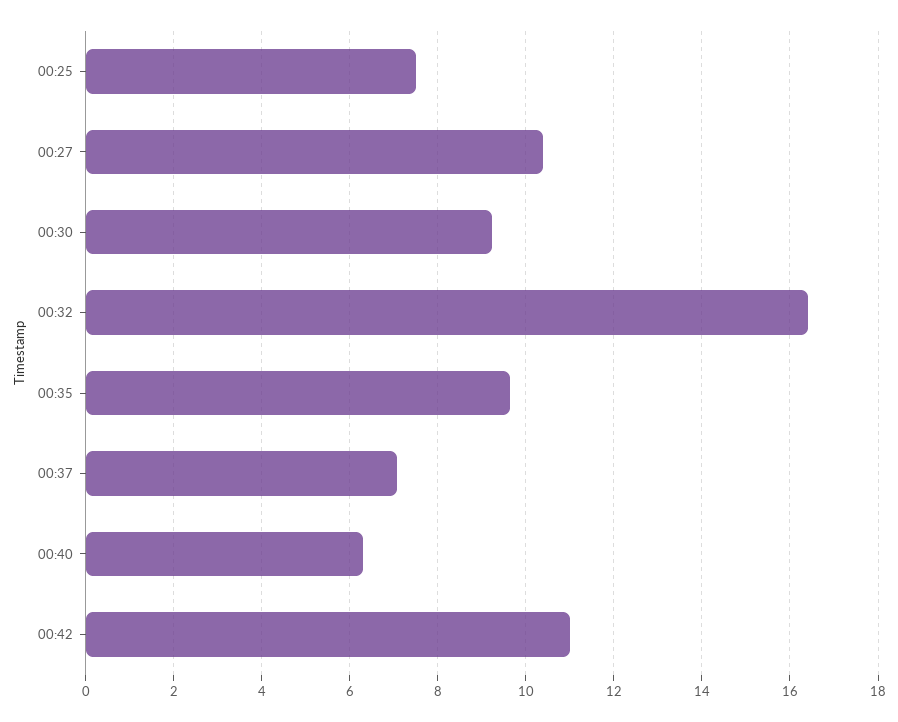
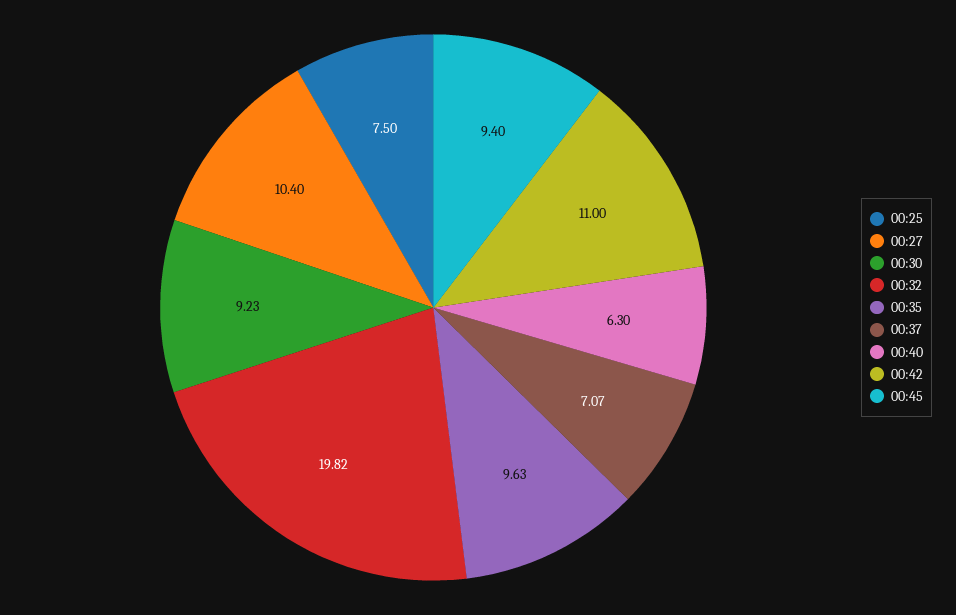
00:32: 16.4 -> 19.82
00:45: none -> 9.4

